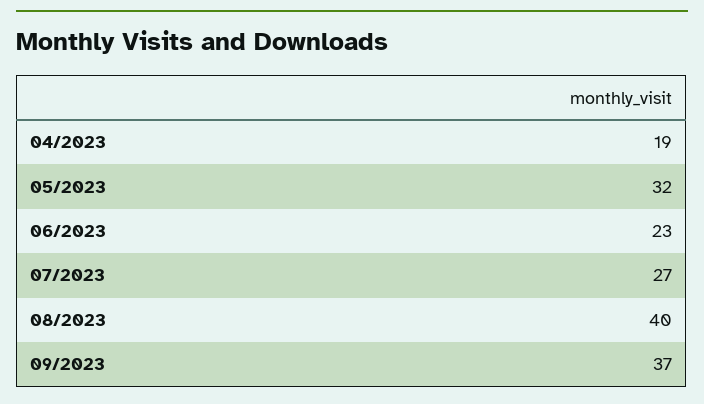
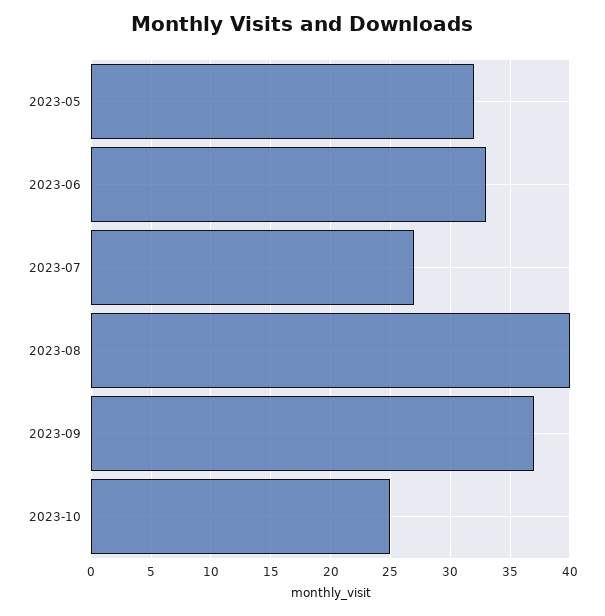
04/2023: 19 -> none
06/2023: 23 -> 33
2023-10: none -> 25

